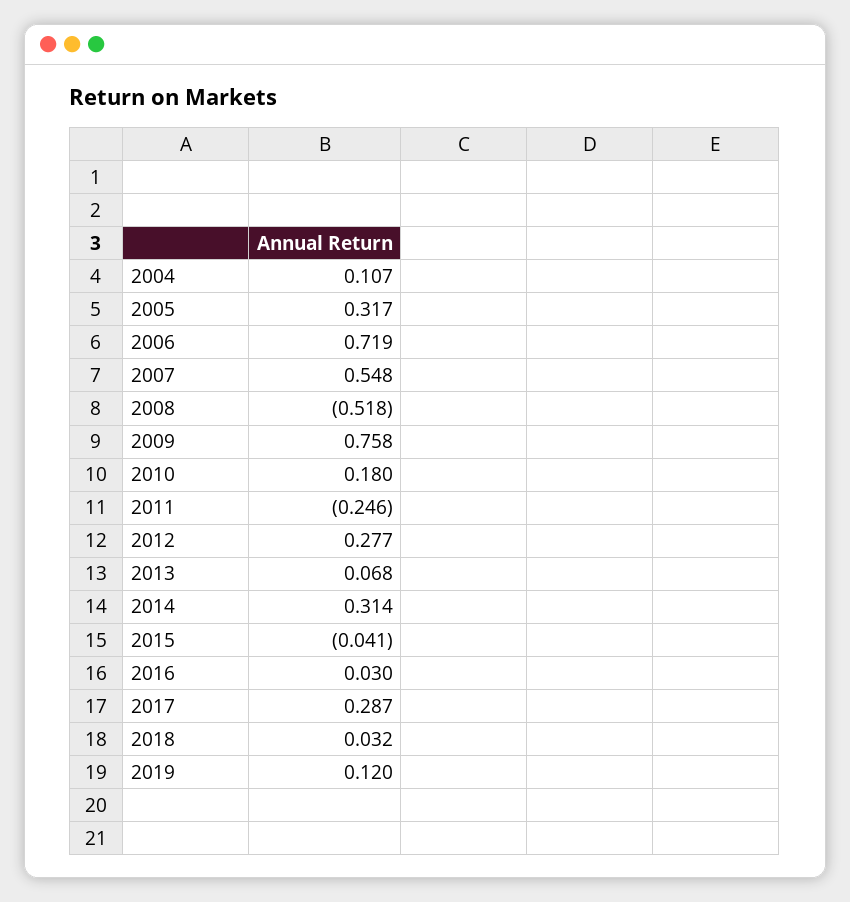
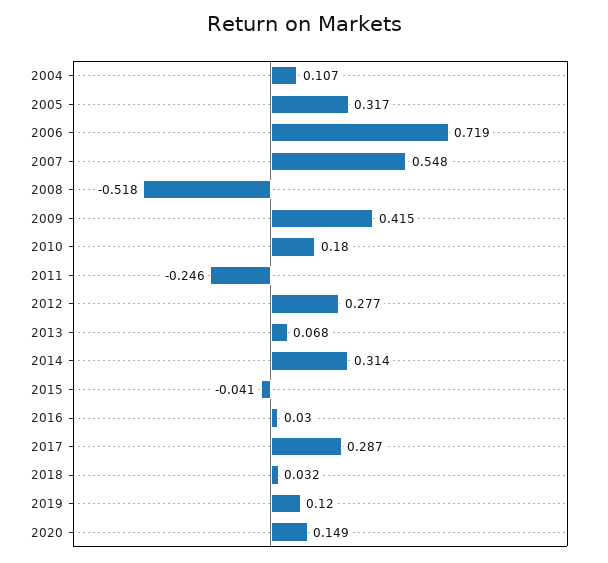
2009: 0.758 -> 0.415
2020: none -> 0.149

